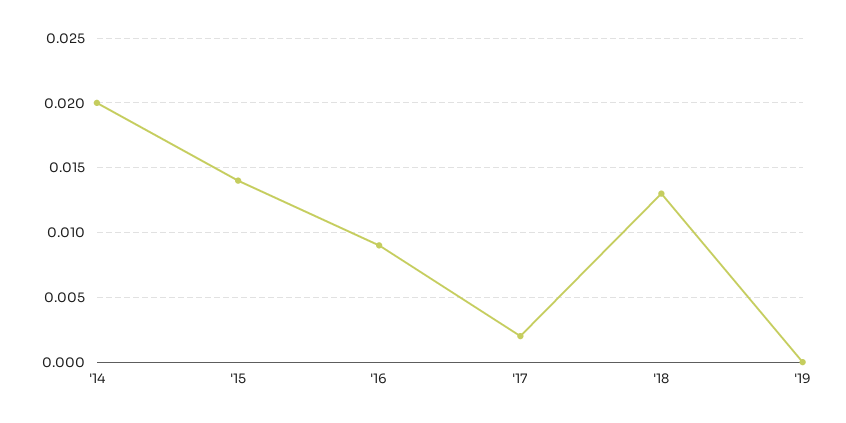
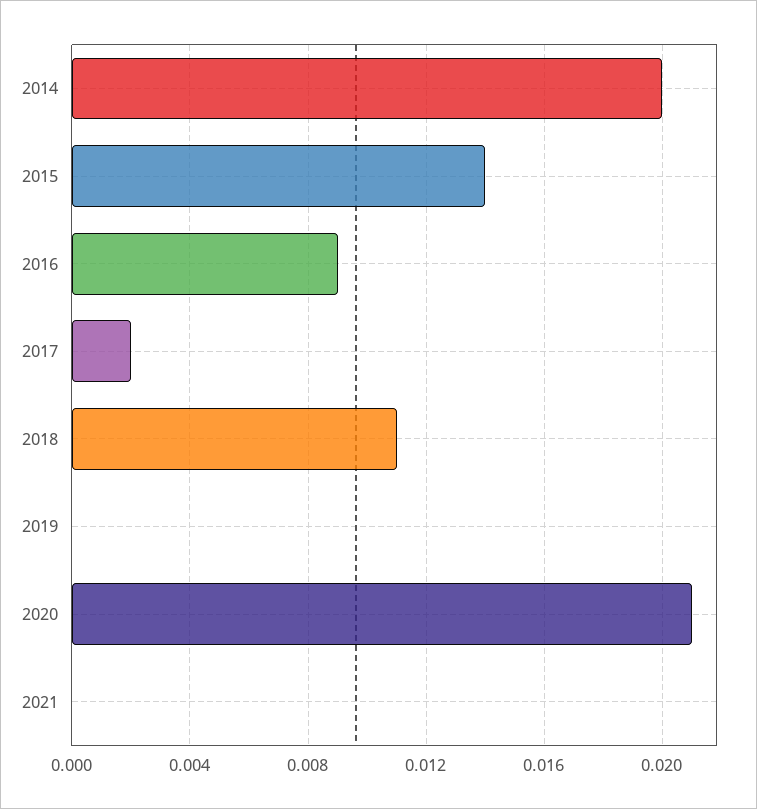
'18: 0.013 -> 0.011
2020: none -> 0.021
2021: none -> 0

